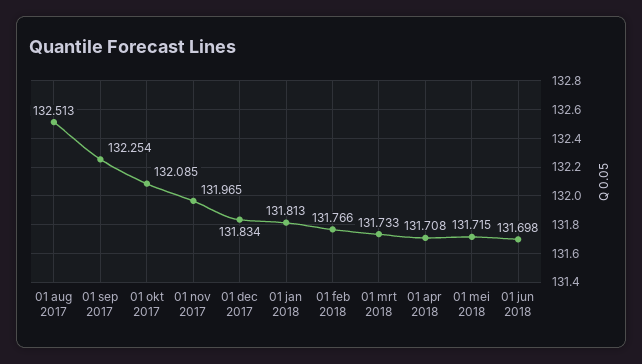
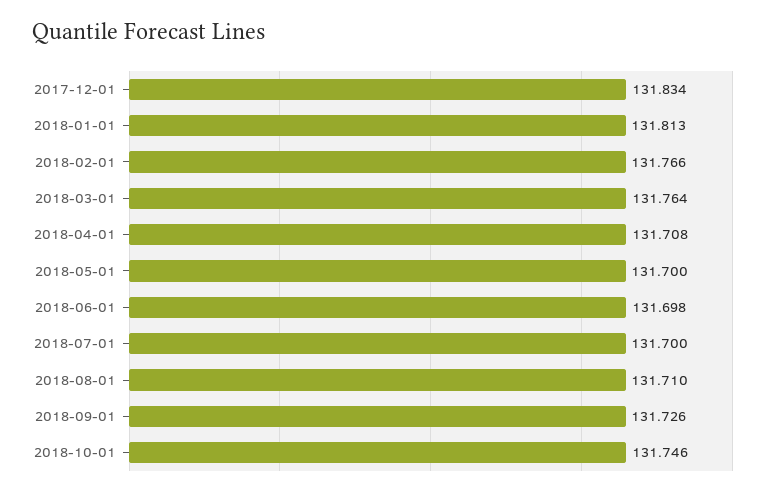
01 aug 2017: 132.513 -> none
01 sep 2017: 132.254 -> none
01 okt 2017: 132.085 -> none
01 nov 2017: 131.965 -> none
01 mrt 2018: 131.733 -> 131.764
01 mei 2018: 131.715 -> 131.7
2018-07-01: none -> 131.7
2018-08-01: none -> 131.71
2018-09-01: none -> 131.726
2018-10-01: none -> 131.746

